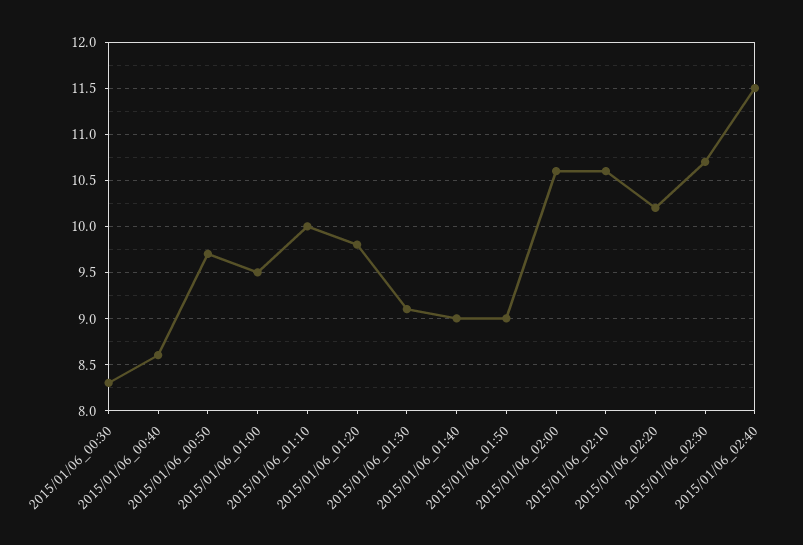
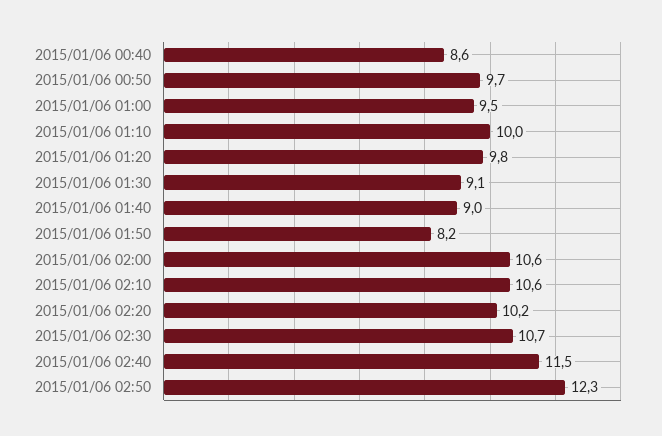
2015/01/06_00:30: 8.3 -> none
2015/01/06_01:50: 9 -> 8.2
2015/01/06 02:50: none -> 12.3

